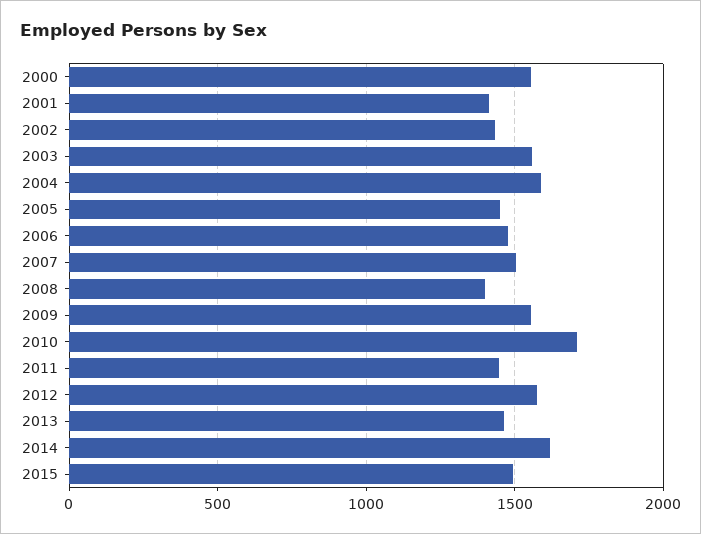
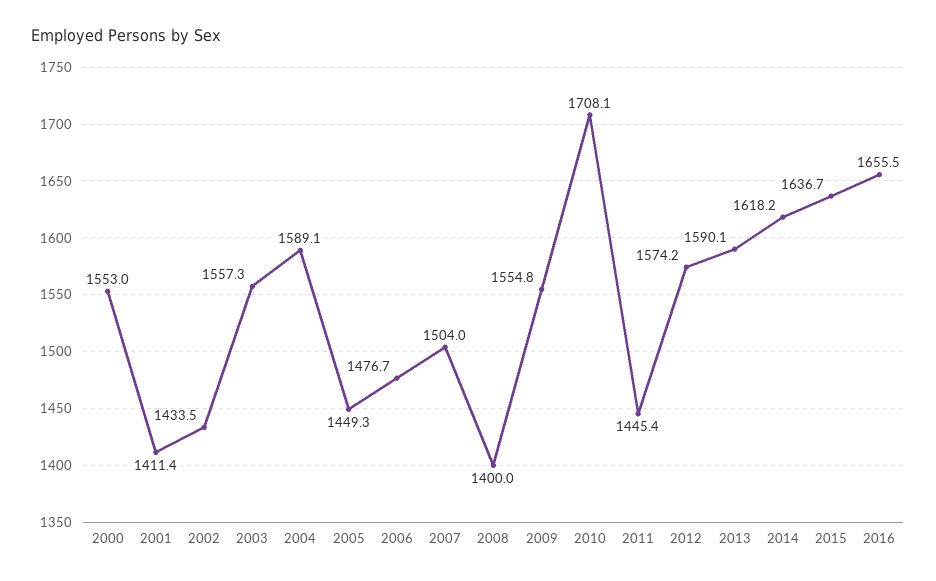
2013: 1450 -> 1590.1
2015: 1500 -> 1636.7
2016: none -> 1655.5

